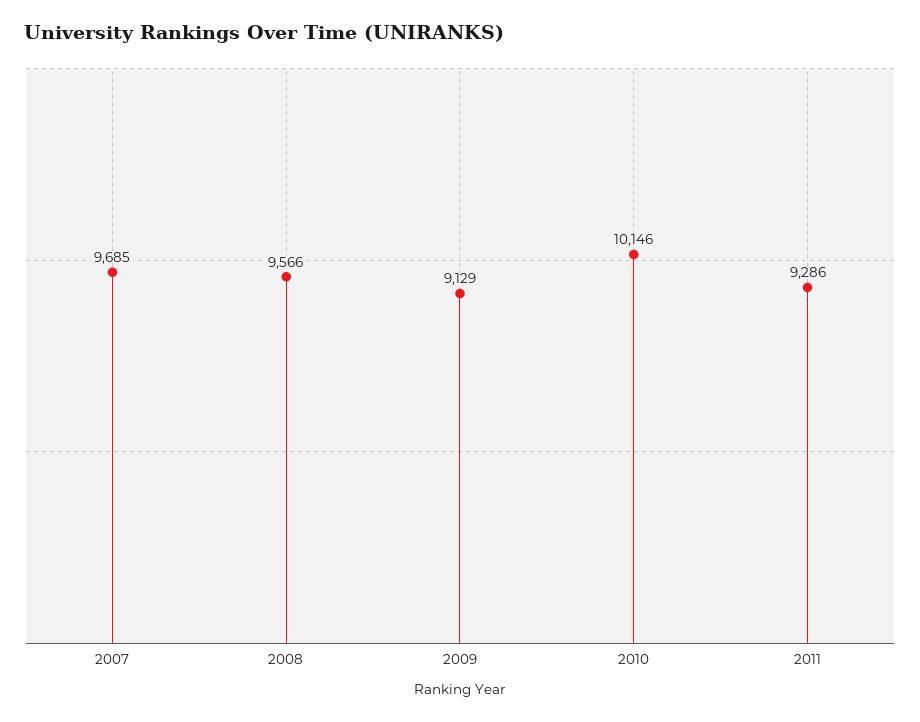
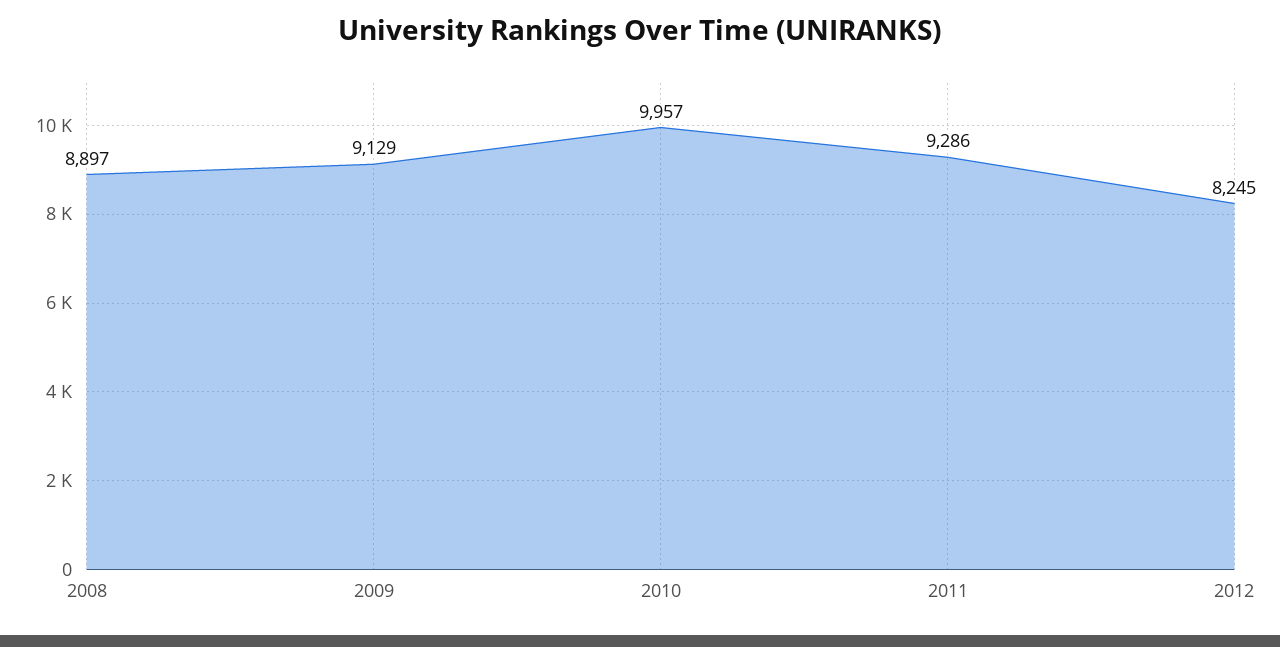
2007: 9685 -> none
2008: 9566 -> 8897
2010: 10146 -> 9957
2012: none -> 8245

